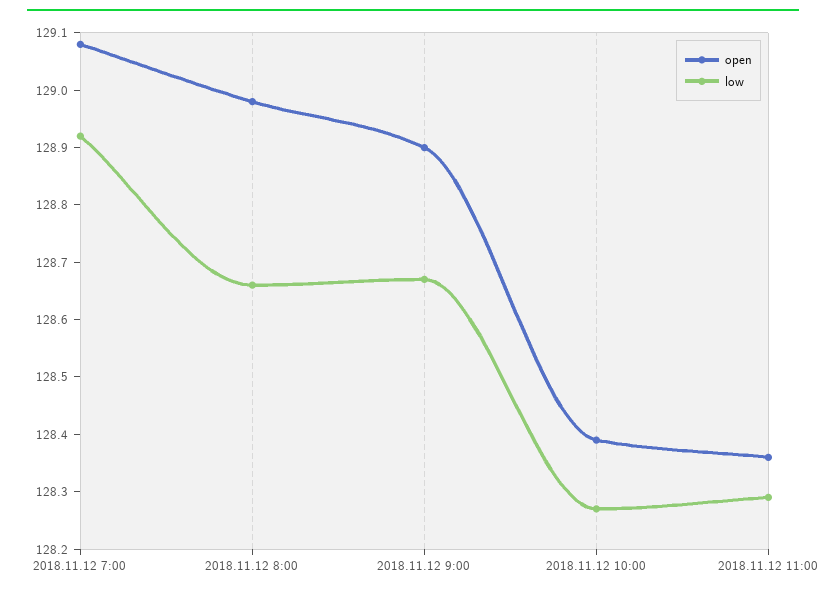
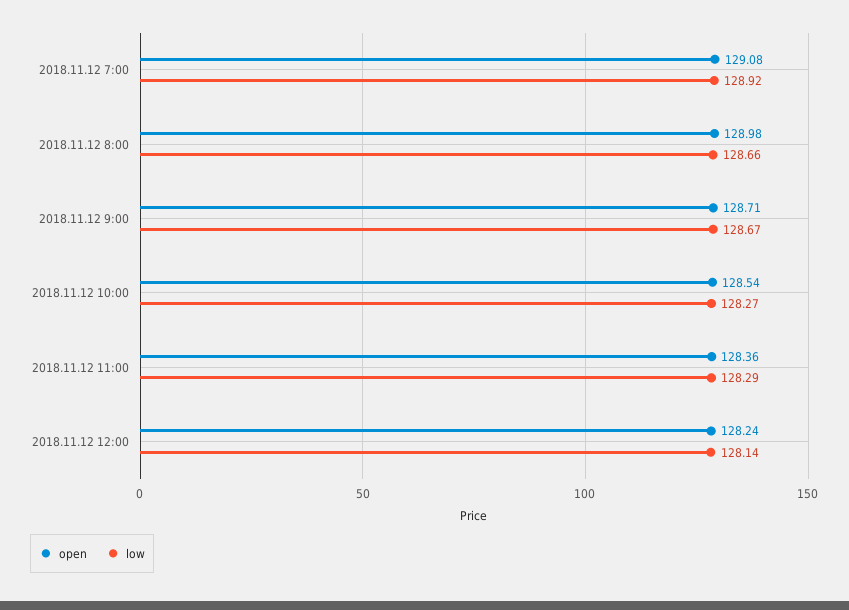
open, 2018.11.12 9:00: 128.9 -> 128.71
open, 2018.11.12 10:00: 128.4 -> 128.54
open, 2018.11.12 12:00: none -> 128.24
low, 2018.11.12 12:00: none -> 128.14

